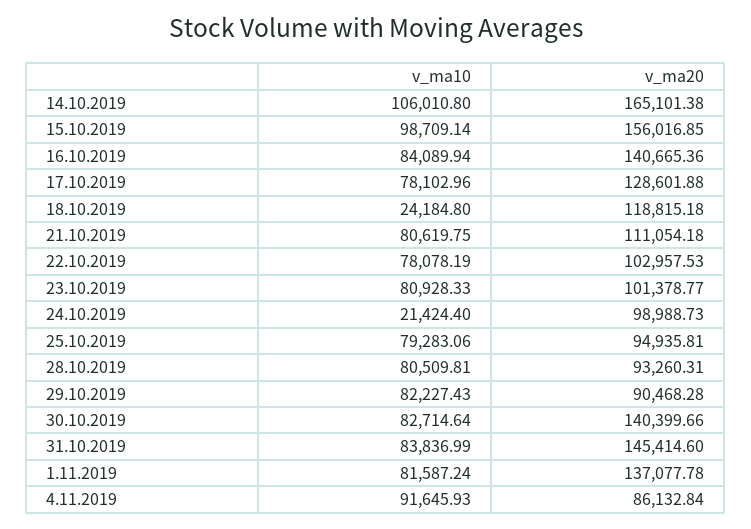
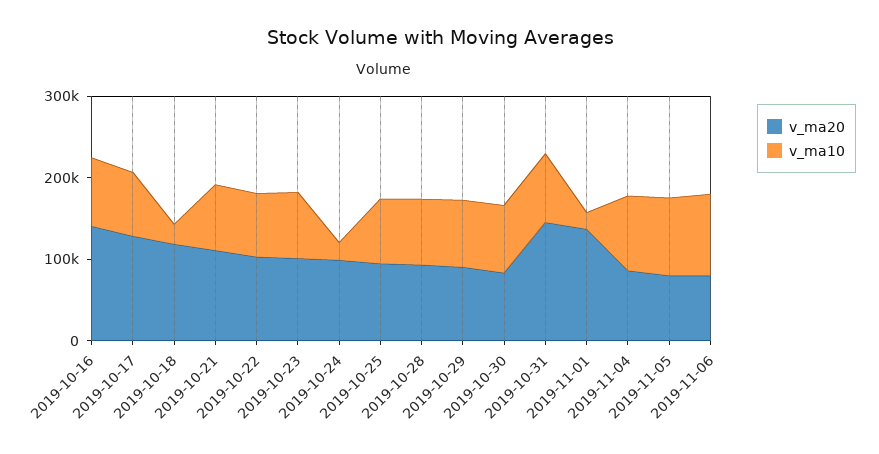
v_ma10, 14.10.2019: 106010.8 -> none
v_ma20, 14.10.2019: 165101.38 -> none
v_ma10, 15.10.2019: 98709.14 -> none
v_ma20, 15.10.2019: 156016.85 -> none
v_ma20, 30.10.2019: 140399.66 -> 80000
v_ma10, 1.11.2019: 81587.24 -> 20000
v_ma20, 2019-11-05: none -> 80000
v_ma10, 2019-11-05: none -> 100000
v_ma20, 2019-11-06: none -> 80000
v_ma10, 2019-11-06: none -> 100000

